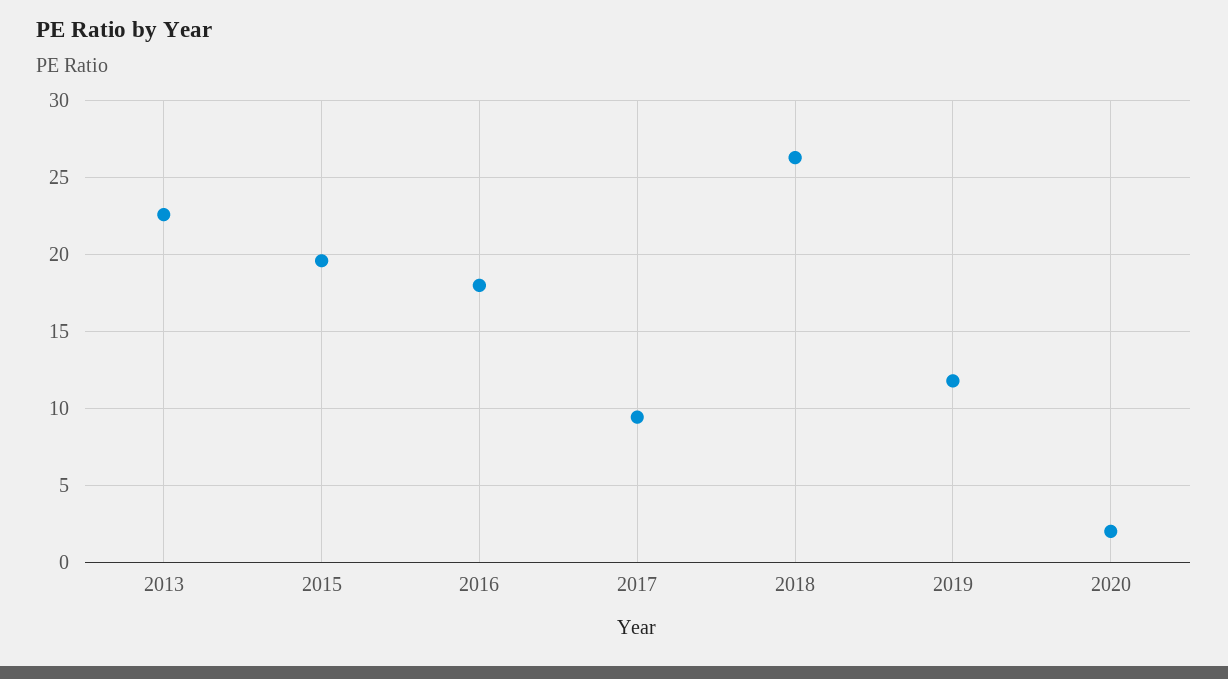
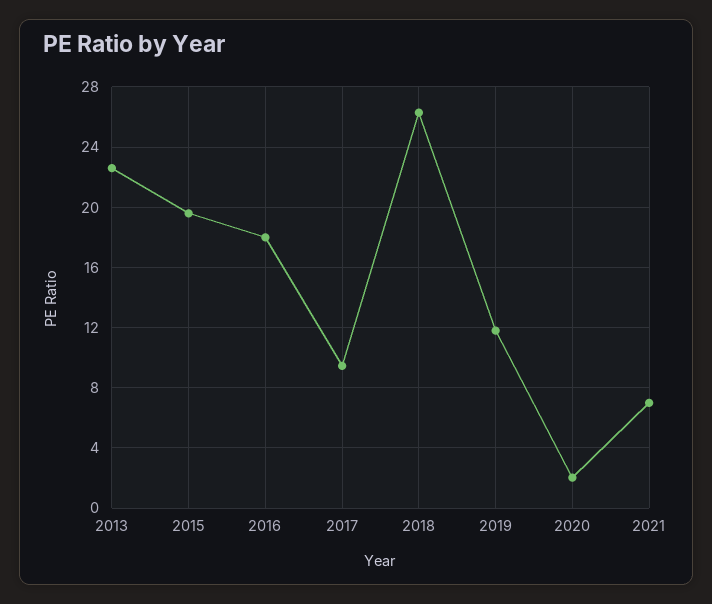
2021: none -> 7

